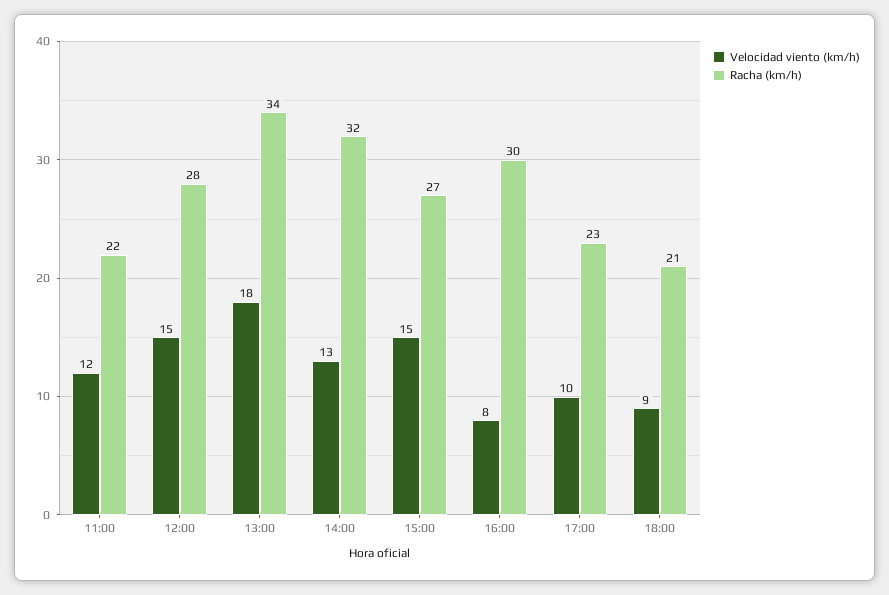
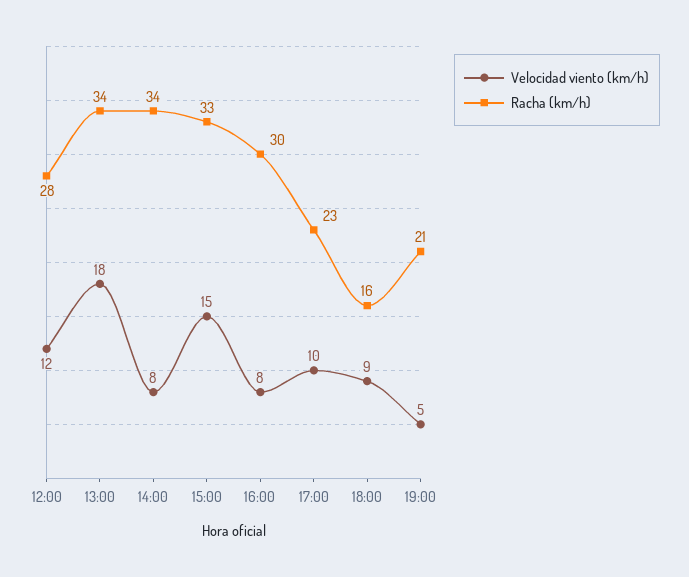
Velocidad viento (km/h), 11:00: 12 -> none
Racha (km/h), 11:00: 22 -> none
Velocidad viento (km/h), 12:00: 15 -> 12
Velocidad viento (km/h), 14:00: 13 -> 8
Racha (km/h), 14:00: 32 -> 34
Racha (km/h), 15:00: 27 -> 33
Racha (km/h), 18:00: 21 -> 16
Velocidad viento (km/h), 19:00: none -> 5
Racha (km/h), 19:00: none -> 21

